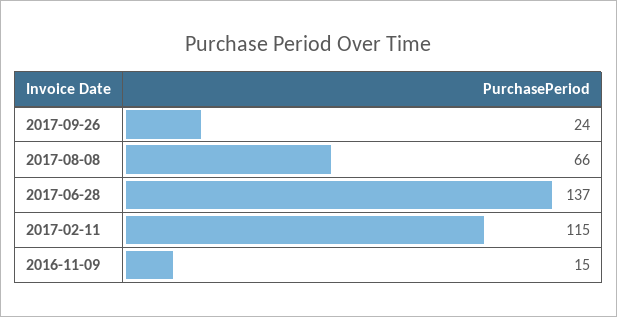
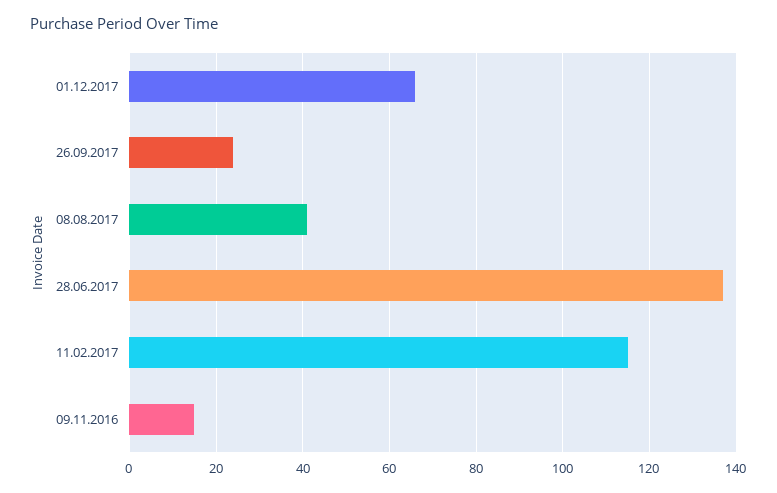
2017-08-08: 66 -> 40
01.12.2017: none -> 65

